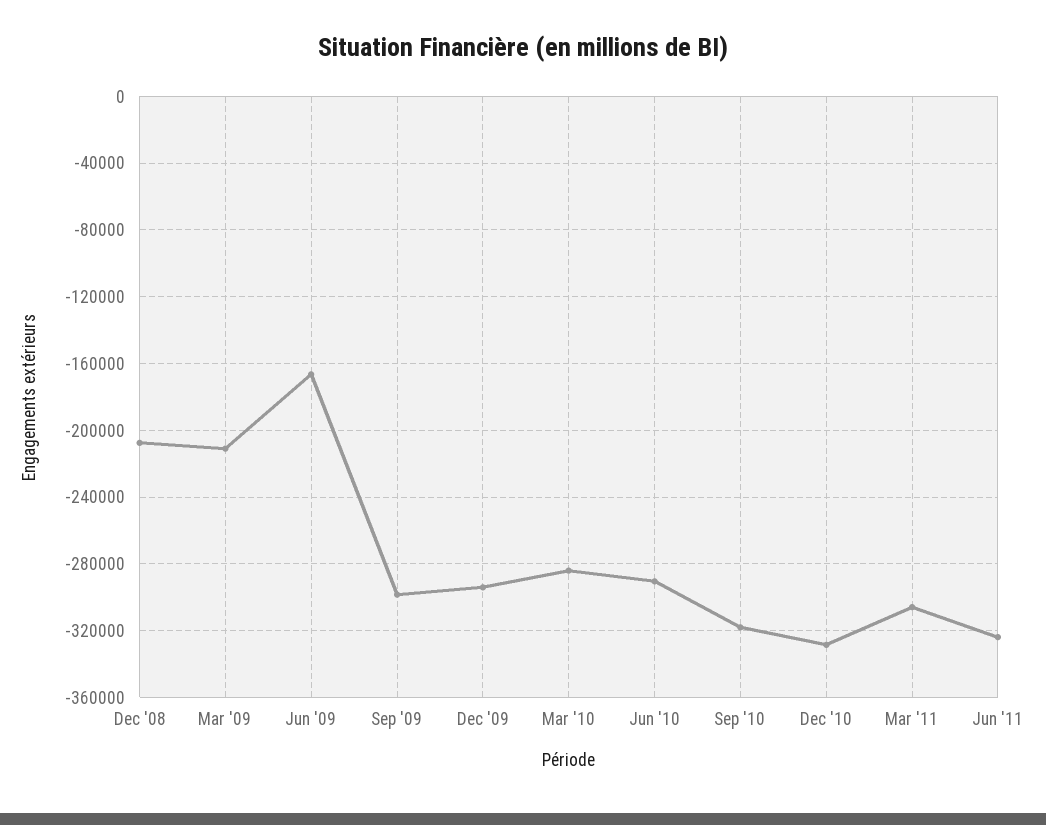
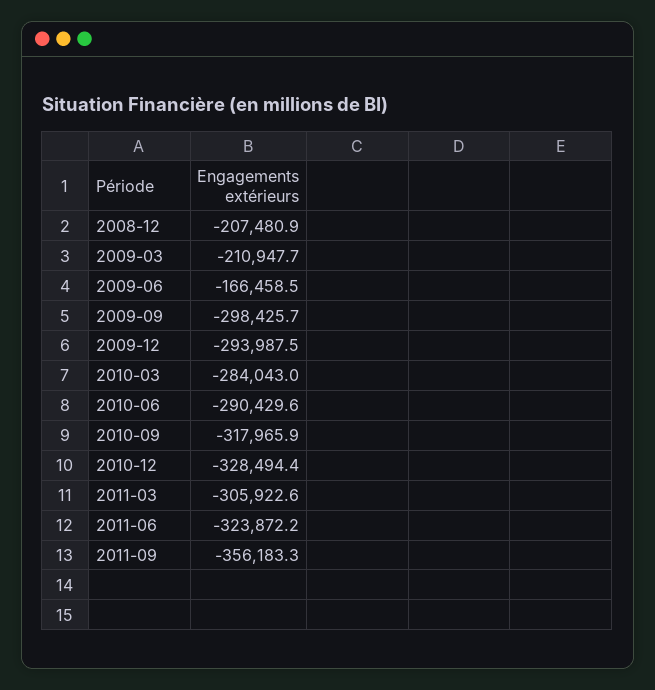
2011-09: none -> -356183.3

